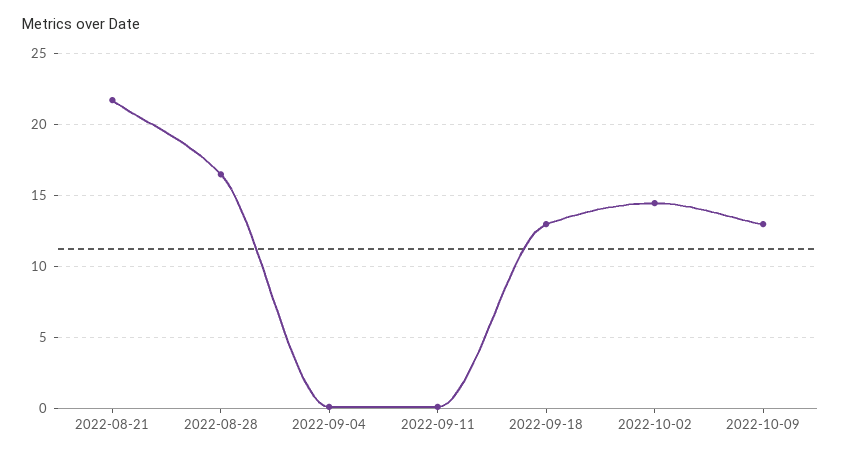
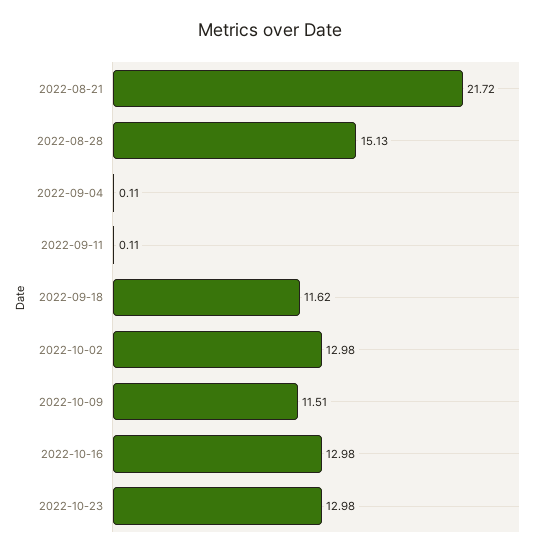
2022-08-28: 16.5 -> 15.13
2022-09-18: 13 -> 11.62
2022-10-02: 14.5 -> 12.98
2022-10-09: 13 -> 11.51
2022-10-16: none -> 12.98
2022-10-23: none -> 12.98

